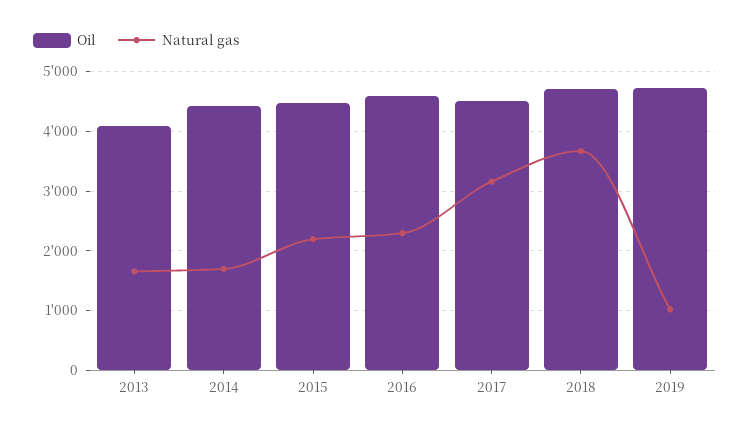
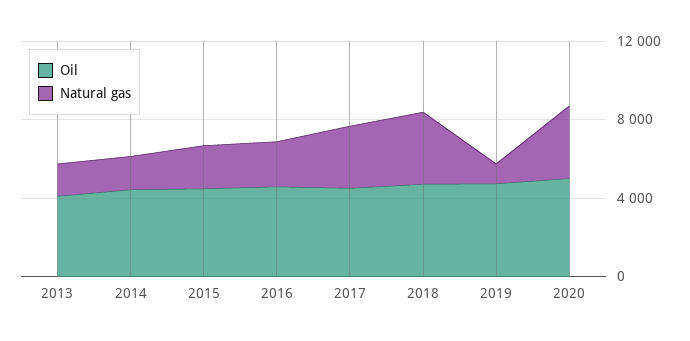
Oil, 2020: none -> 5000
Natural gas, 2020: none -> 4000

